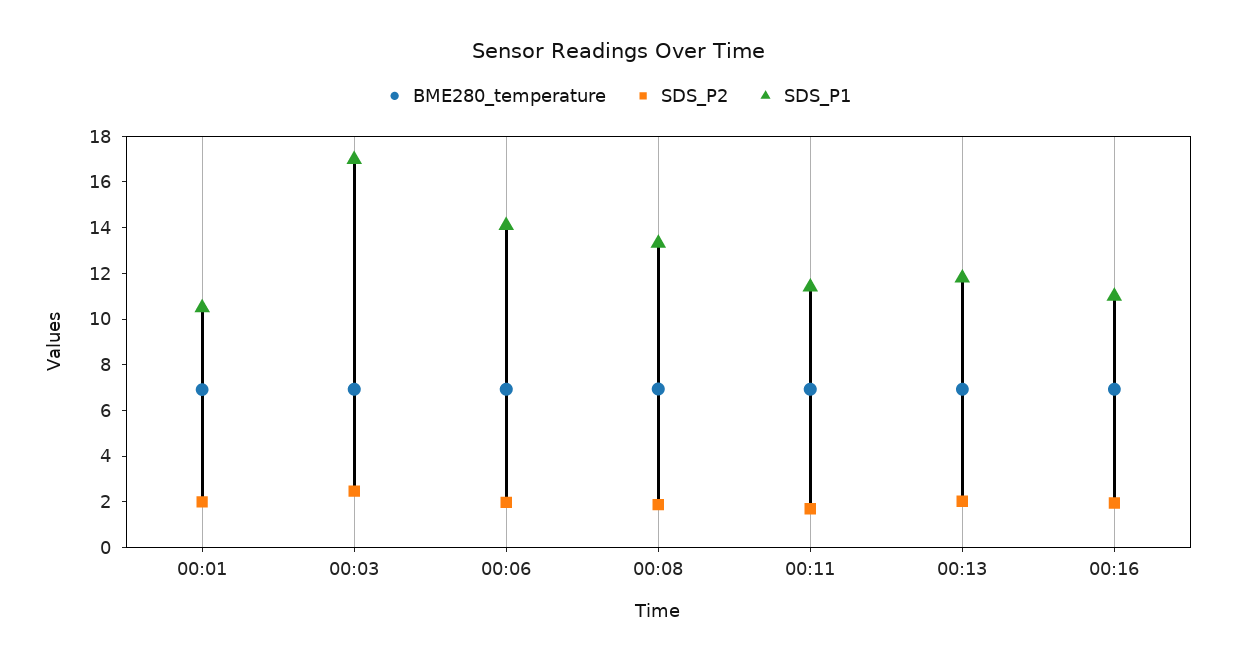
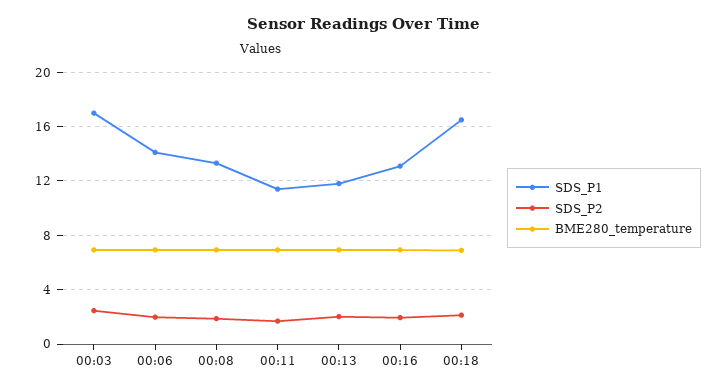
BME280_temperature, 00:01: 7 -> none
SDS_P2, 00:01: 2 -> none
SDS_P1, 00:01: 10.5 -> none
SDS_P1, 00:16: 11 -> 13
SDS_P1, 00:18: none -> 16.5
SDS_P2, 00:18: none -> 2
BME280_temperature, 00:18: none -> 7

